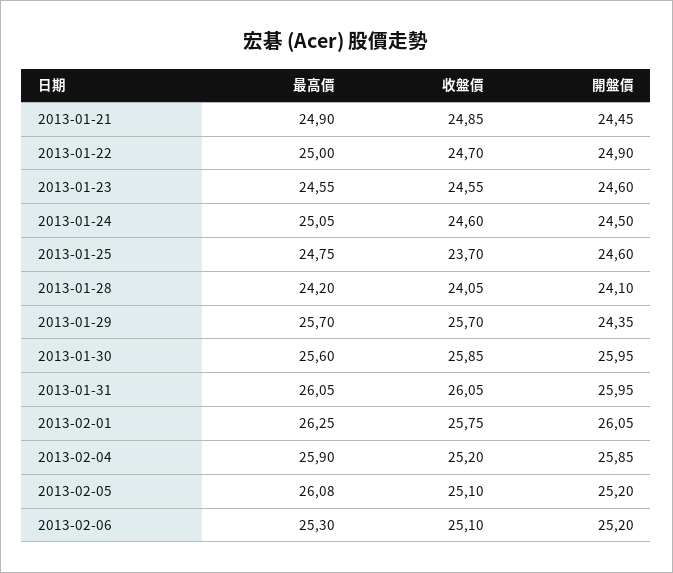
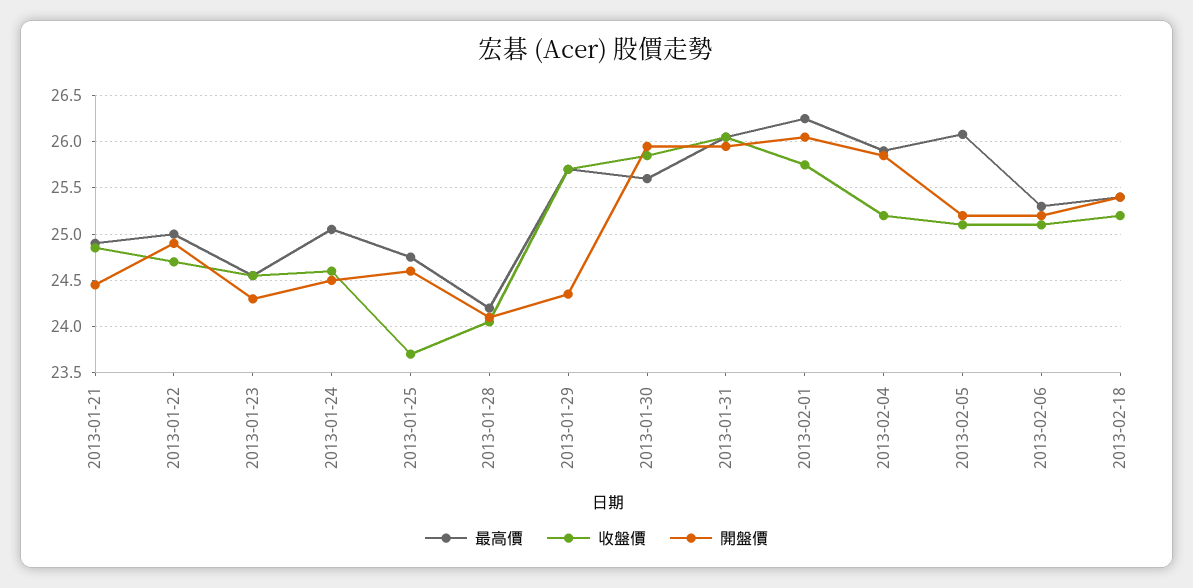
開盤價, 2013-01-23: 24.6 -> 24.3
最高價, 2013-02-18: none -> 25.4
收盤價, 2013-02-18: none -> 25.2
開盤價, 2013-02-18: none -> 25.4

